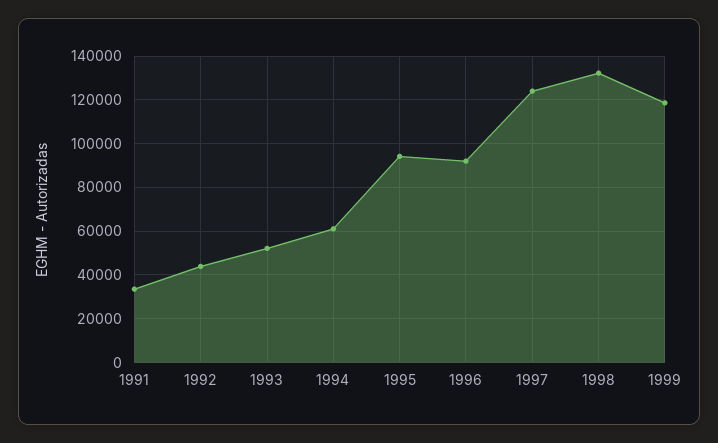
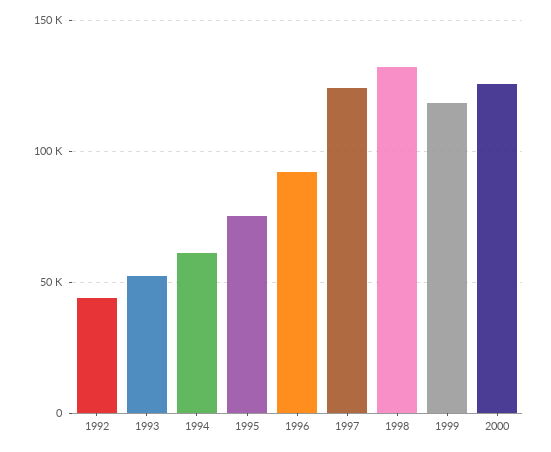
1991: 35000 -> none
1995: 95000 -> 75000
2000: none -> 125000

